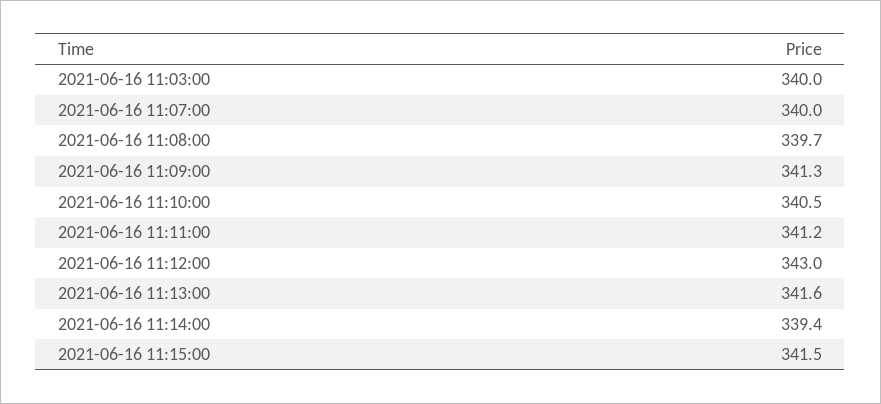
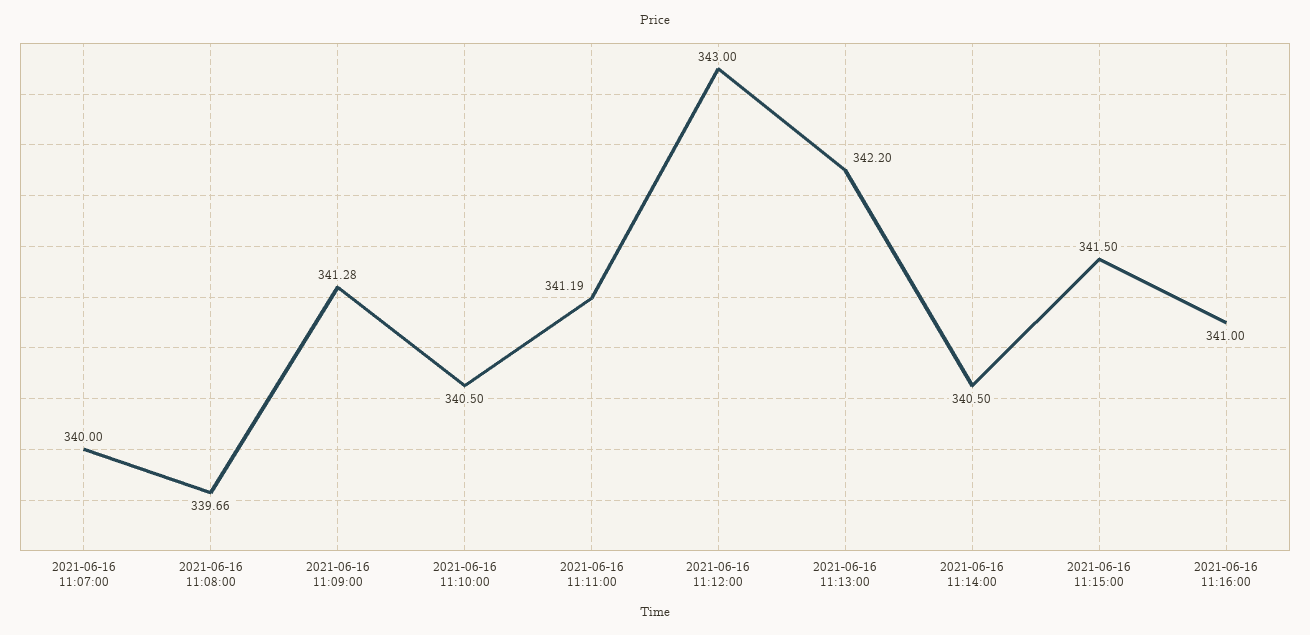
2021-06-16 11:03:00: 340 -> none
2021-06-16 11:13:00: 341.6 -> 342.2
2021-06-16 11:14:00: 339.4 -> 340.5
2021-06-16 11:16:00: none -> 341

